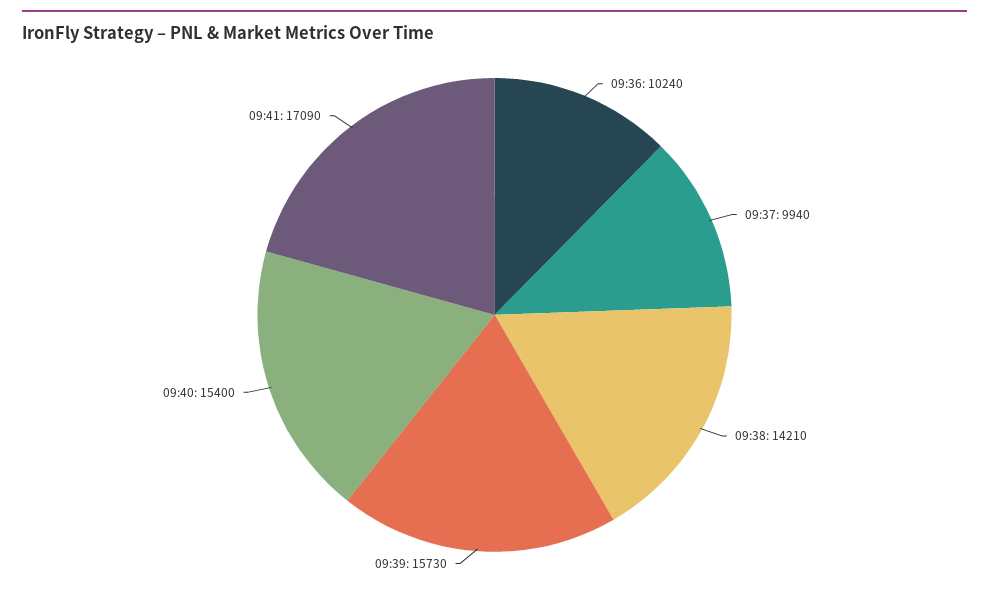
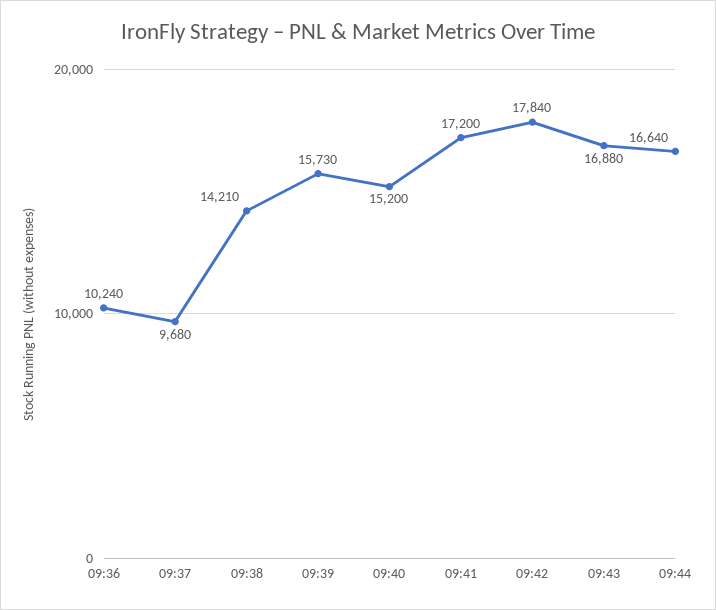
09:37: 9940 -> 9680
09:40: 15400 -> 15200
09:41: 17090 -> 17200
09:42: none -> 17840
09:43: none -> 16880
09:44: none -> 16640

